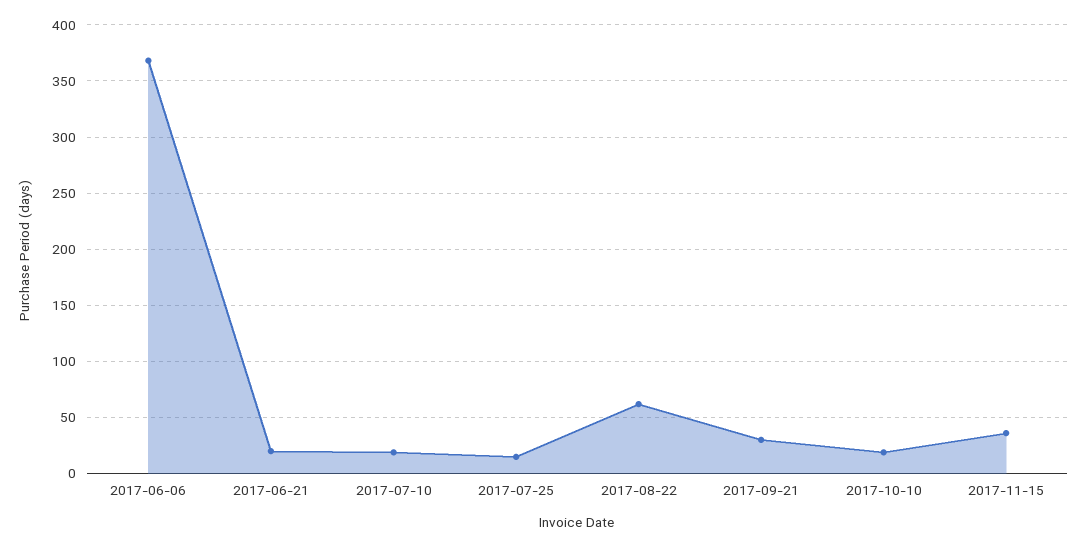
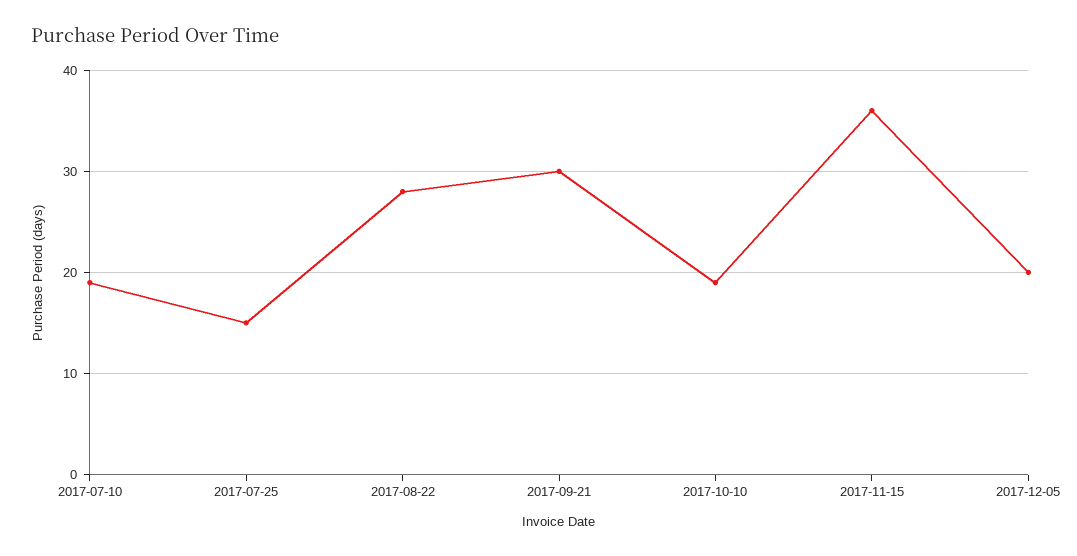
2017-06-06: 370 -> none
2017-06-21: 20 -> none
2017-08-22: 60 -> 28
2017-12-05: none -> 20

